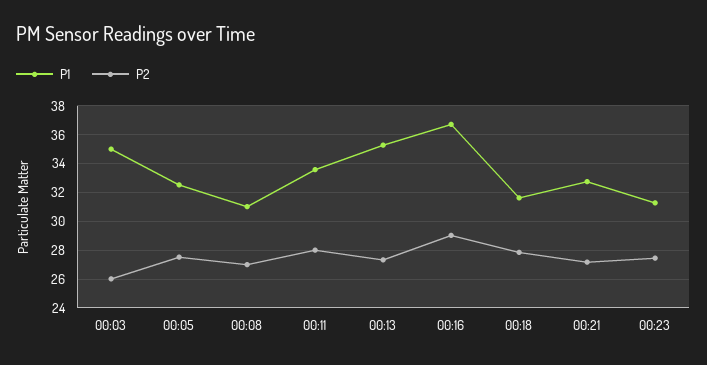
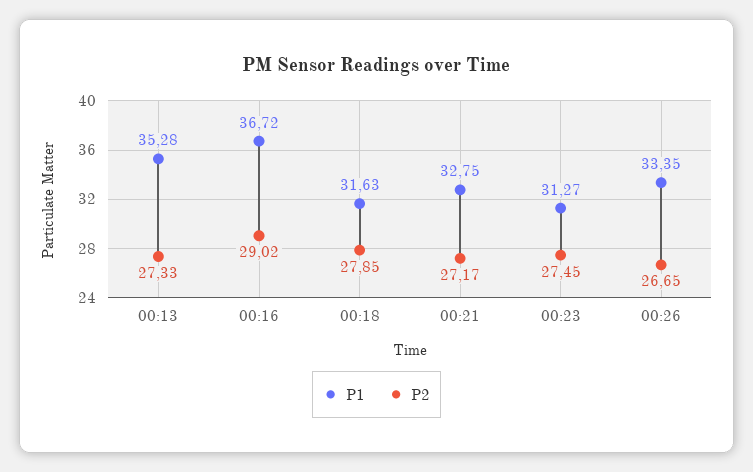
P1, 00:03: 35 -> none
P2, 00:03: 26 -> none
P1, 00:05: 32.5 -> none
P2, 00:05: 27.5 -> none
P1, 00:08: 31 -> none
P2, 00:08: 27 -> none
P1, 00:11: 33.5 -> none
P2, 00:11: 28 -> none
P1, 00:26: none -> 33.35
P2, 00:26: none -> 26.65

